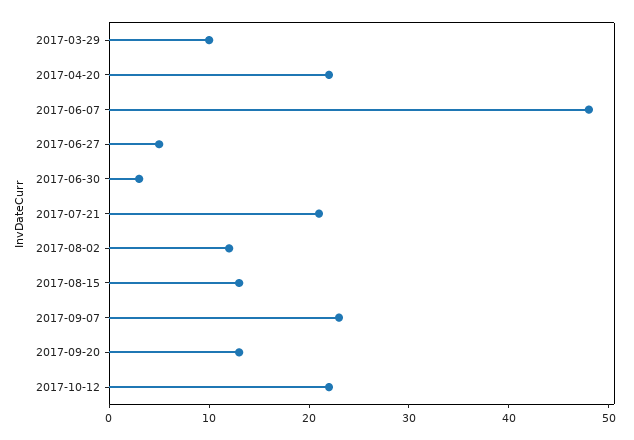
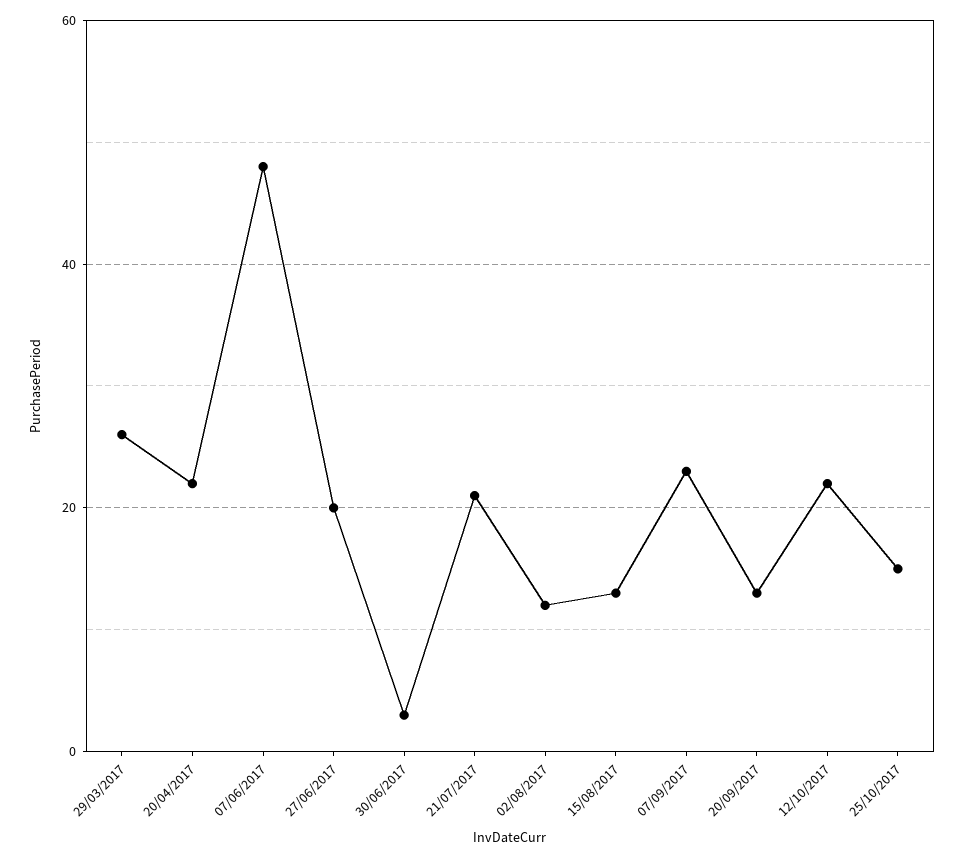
2017-03-29: 10 -> 25
2017-06-27: 5 -> 20
25/10/2017: none -> 15

